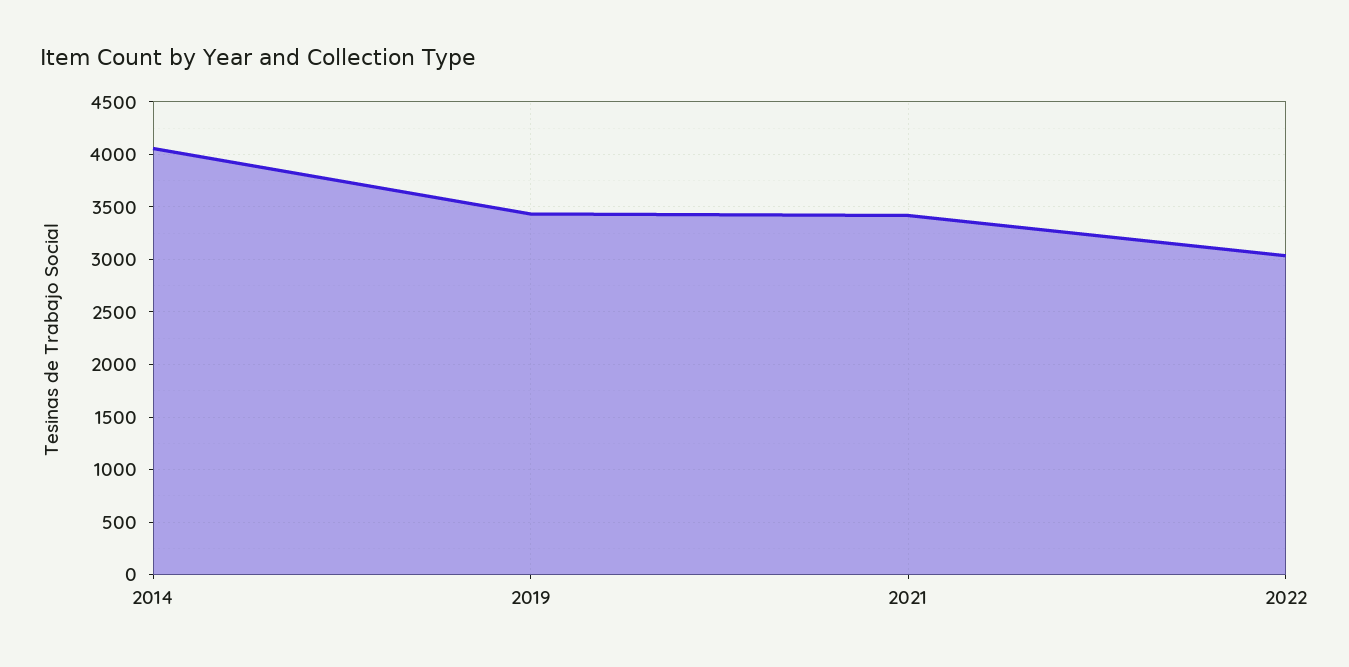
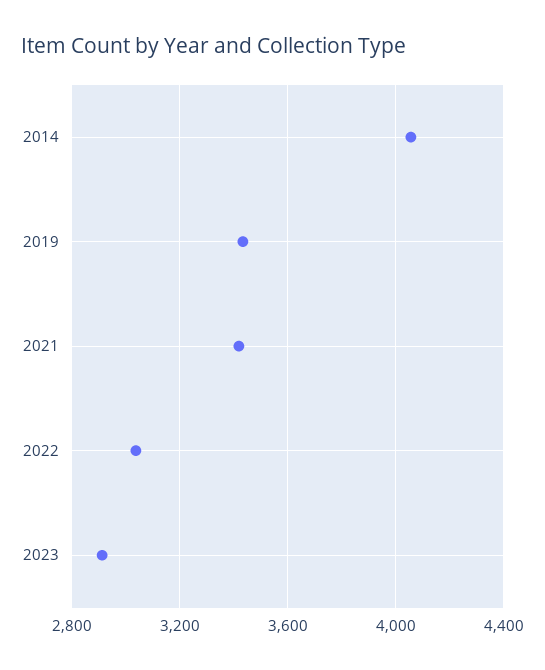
2023: none -> 2900

